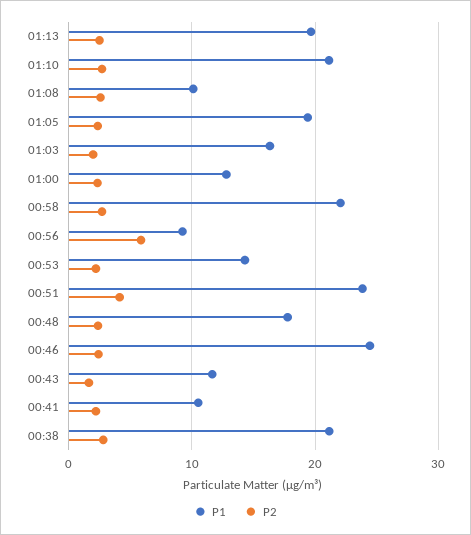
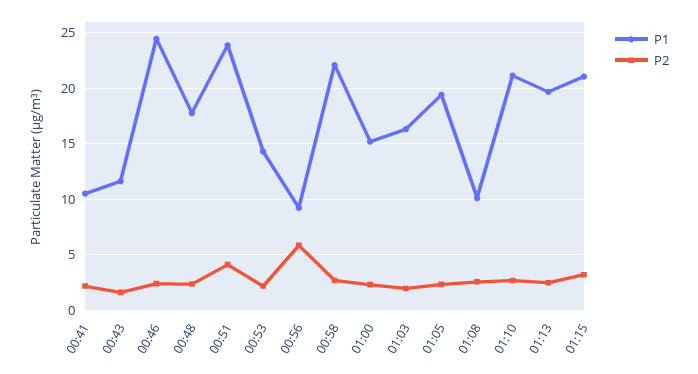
P1, 01:00: 13 -> 15
P1, 00:38: 21 -> none
P2, 00:38: 3 -> none
P1, 01:15: none -> 21
P2, 01:15: none -> 3

